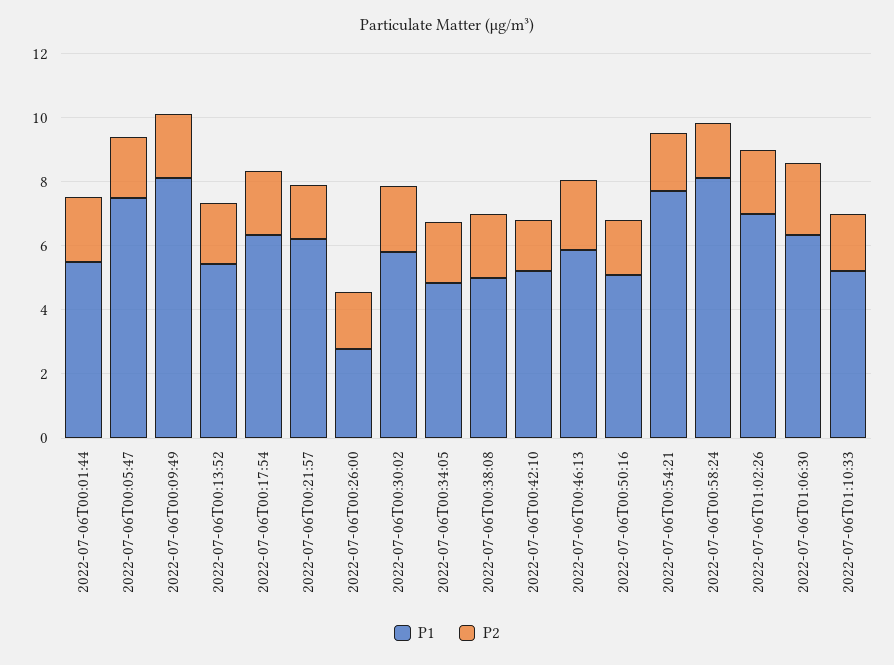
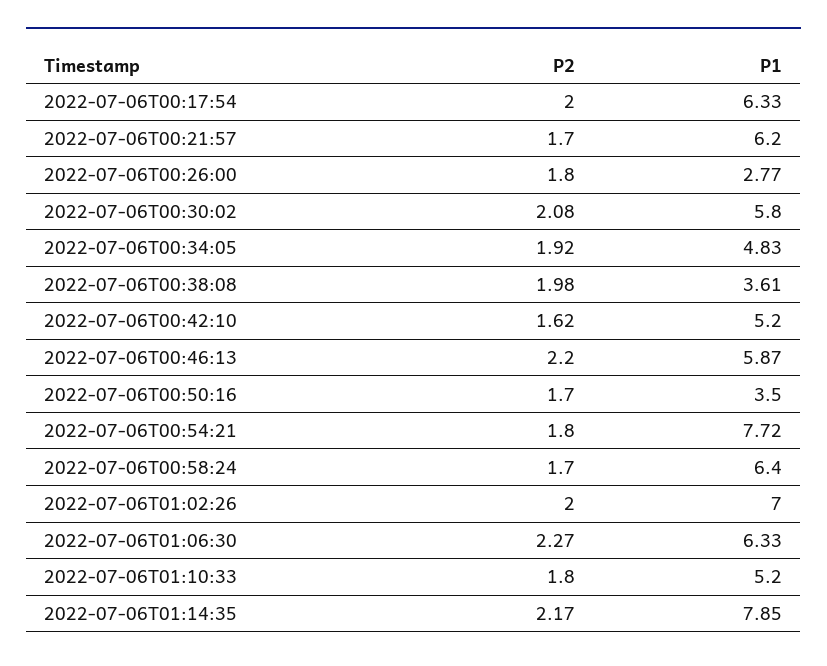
P1, 2022-07-06T00:01:44: 5.5 -> none
P2, 2022-07-06T00:01:44: 2 -> none
P1, 2022-07-06T00:05:47: 7.5 -> none
P2, 2022-07-06T00:05:47: 2 -> none
P1, 2022-07-06T00:09:49: 8 -> none
P2, 2022-07-06T00:09:49: 2 -> none
P1, 2022-07-06T00:13:52: 5.5 -> none
P2, 2022-07-06T00:13:52: 2 -> none
P1, 2022-07-06T00:38:08: 5 -> 3.61
P1, 2022-07-06T00:50:16: 5 -> 3.5
P1, 2022-07-06T00:58:24: 8 -> 6.4
P2, 2022-07-06T01:14:35: none -> 2.17
P1, 2022-07-06T01:14:35: none -> 7.85

